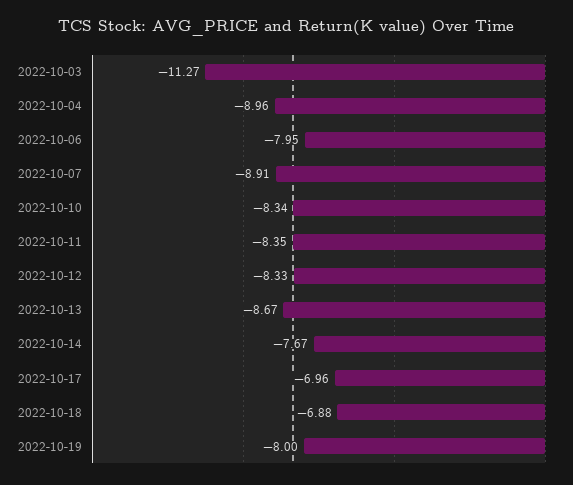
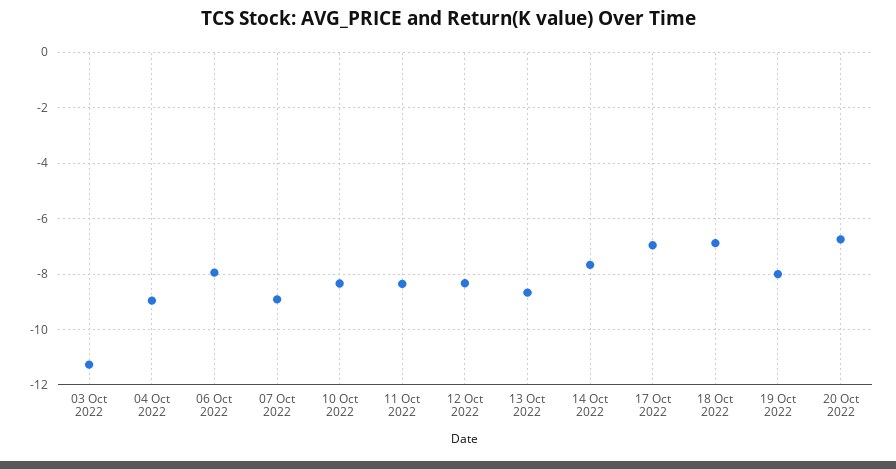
20 Oct 2022: none -> -6.75

